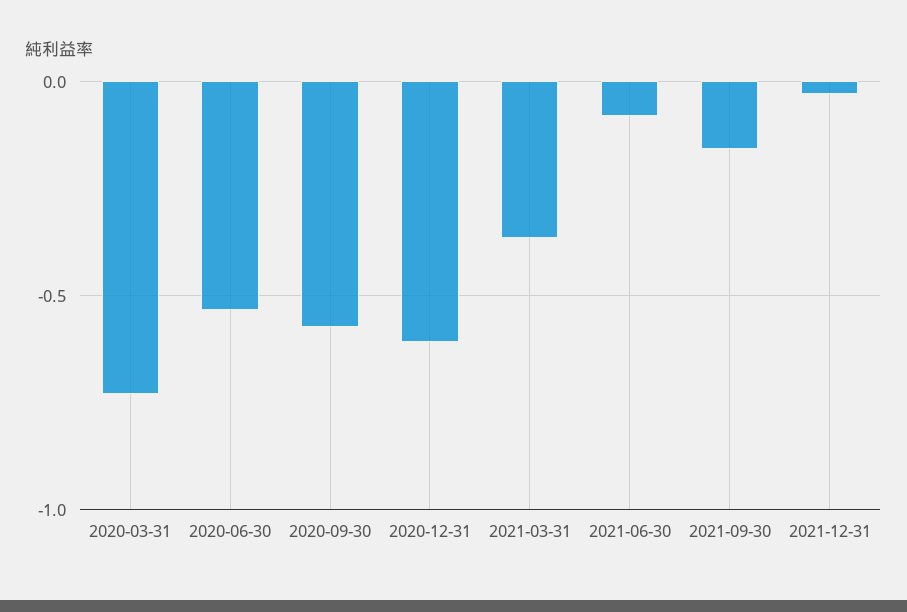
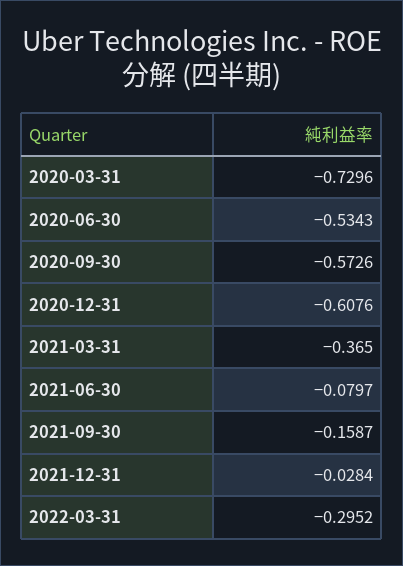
2022-03-31: none -> -0.2952

